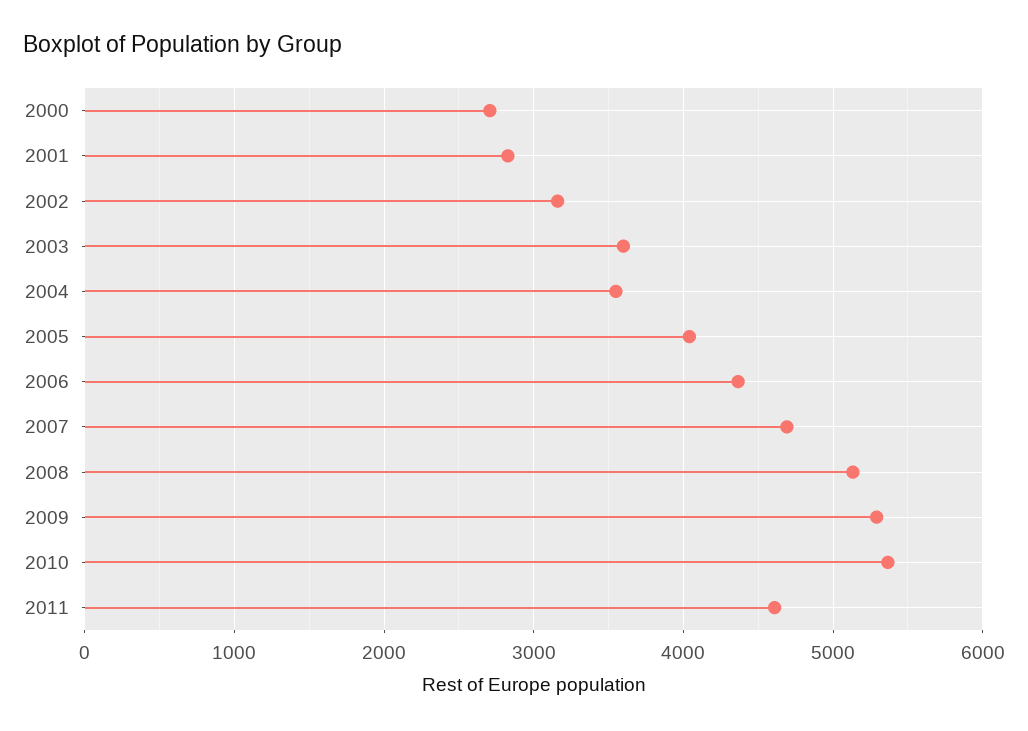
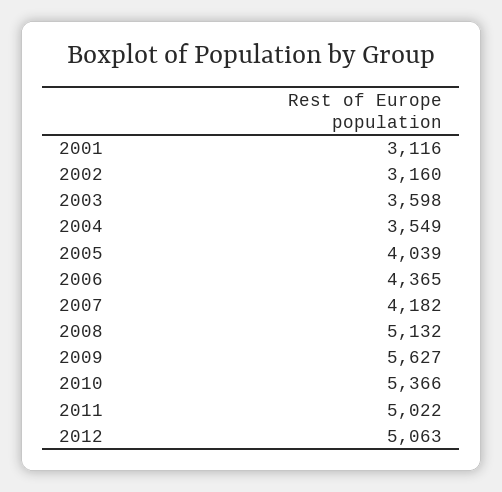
2000: 2700 -> none
2001: 2800 -> 3116
2007: 4700 -> 4182
2009: 5300 -> 5627
2011: 4600 -> 5022
2012: none -> 5063

